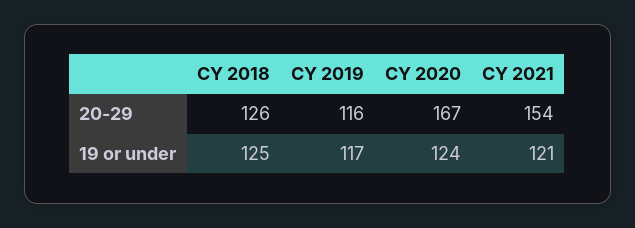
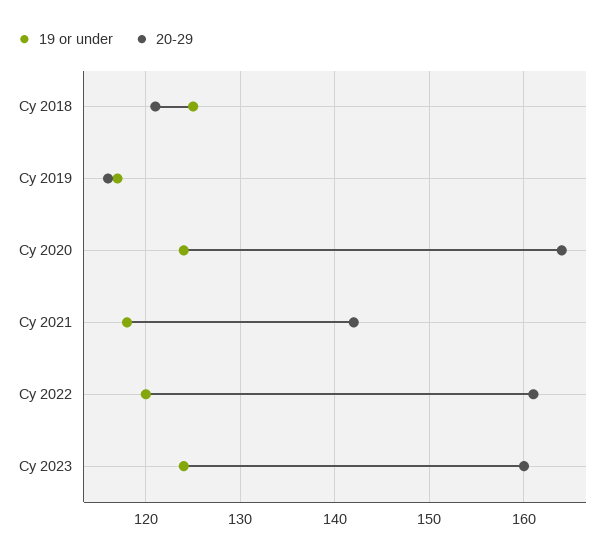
20-29, CY 2018: 126 -> 121
20-29, CY 2020: 167 -> 164
20-29, CY 2021: 154 -> 142
19 or under, CY 2021: 121 -> 118
19 or under, Cy 2022: none -> 120
20-29, Cy 2022: none -> 161
19 or under, Cy 2023: none -> 124
20-29, Cy 2023: none -> 160

